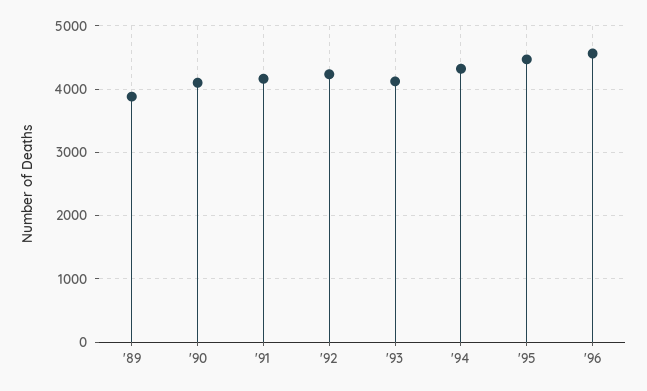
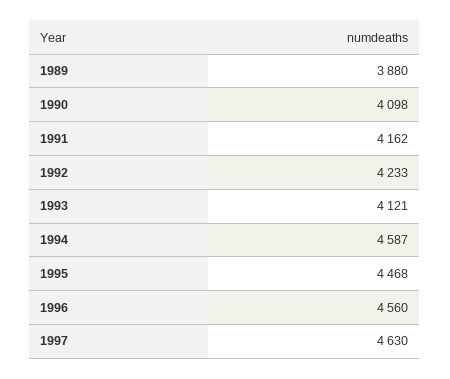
'94: 4300 -> 4587
1997: none -> 4630

